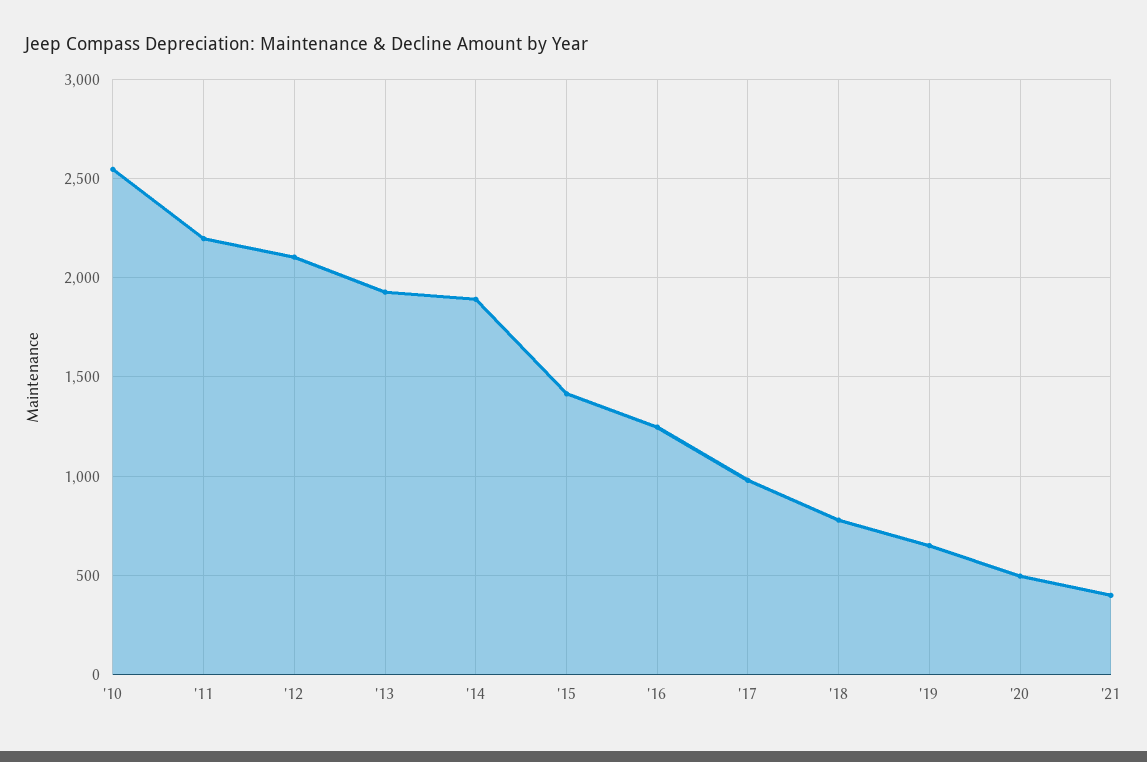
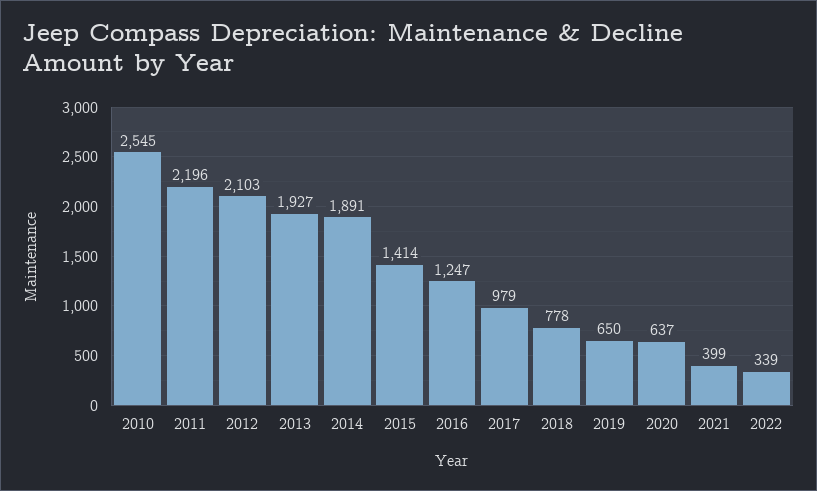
'20: 500 -> 637
2022: none -> 339

